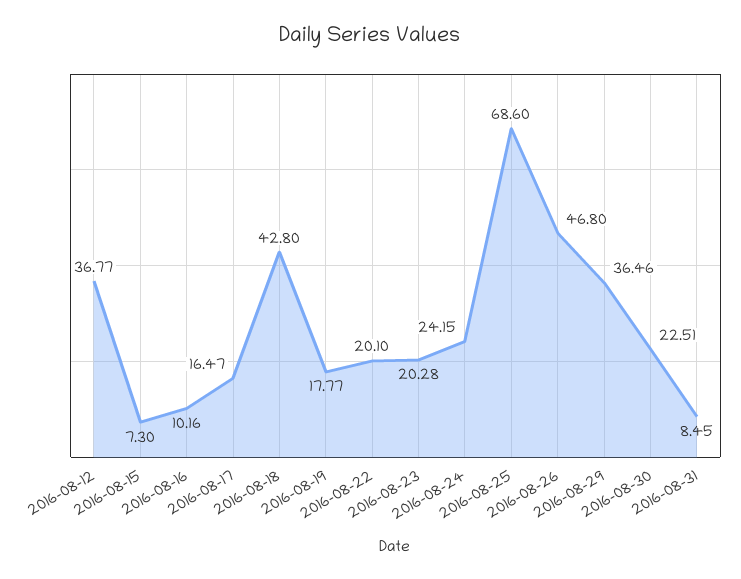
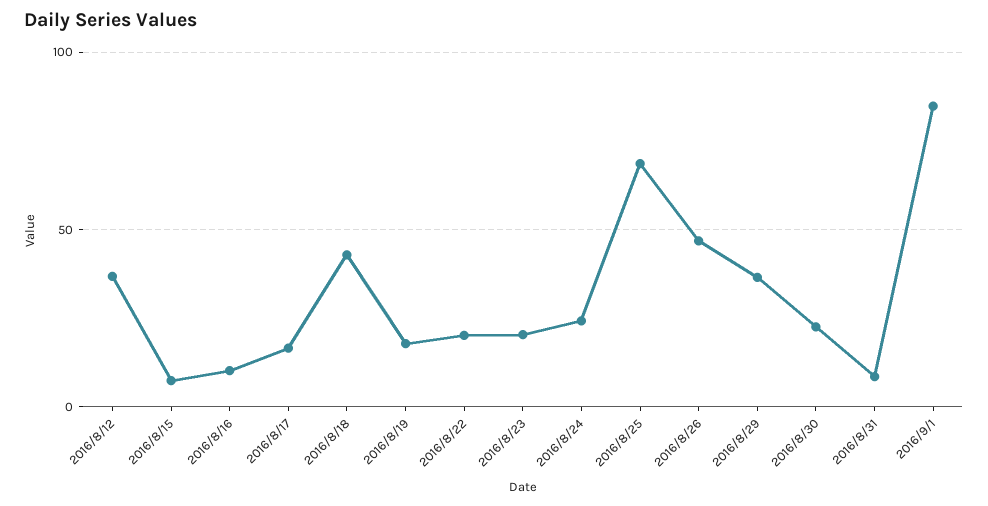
2016/9/1: none -> 85

